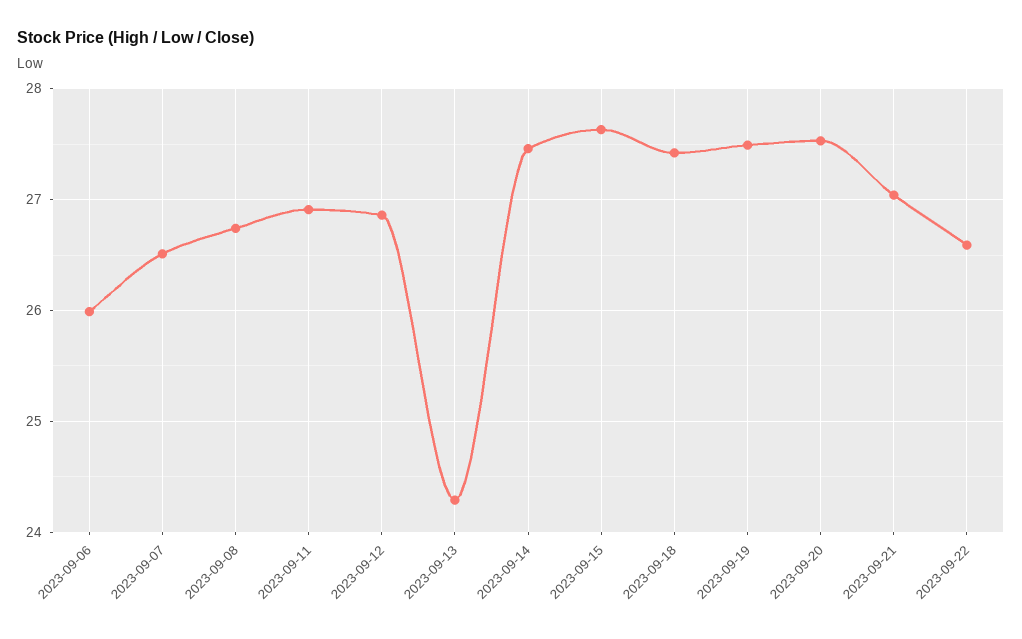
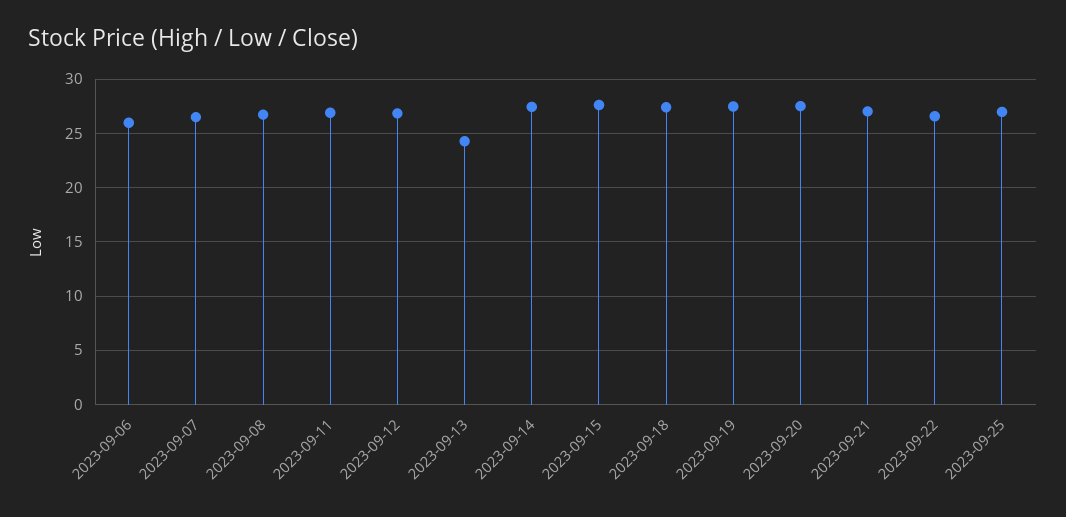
2023-09-25: none -> 27

